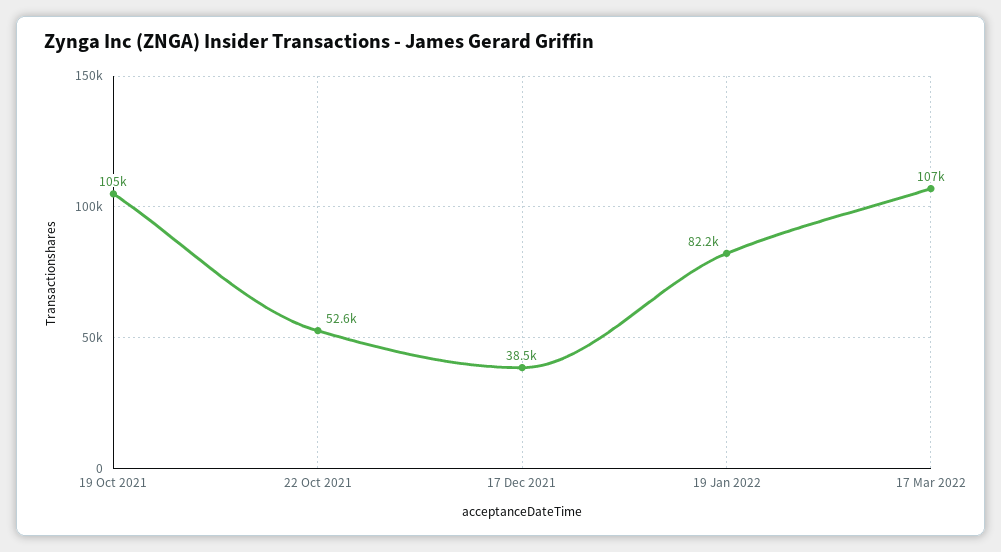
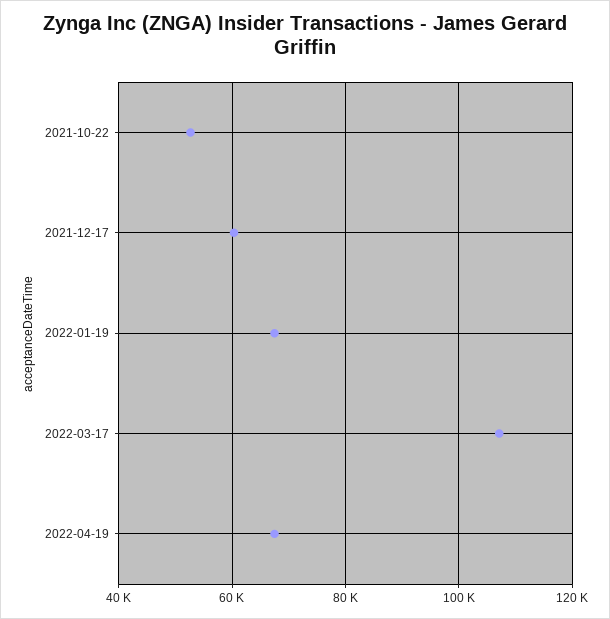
19 Oct 2021: 105000 -> none
17 Dec 2021: 38500 -> 60000
19 Jan 2022: 82200 -> 68000
2022-04-19: none -> 68000

